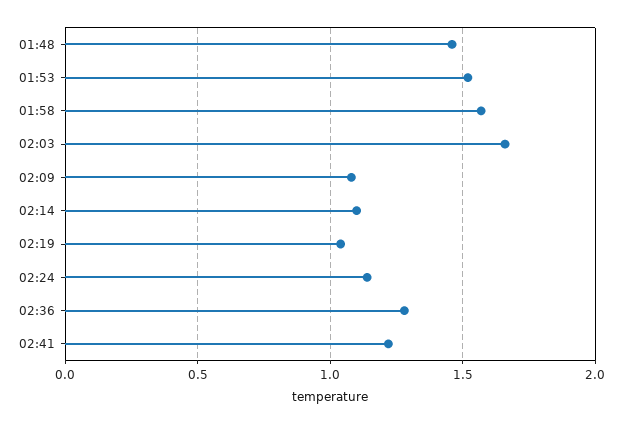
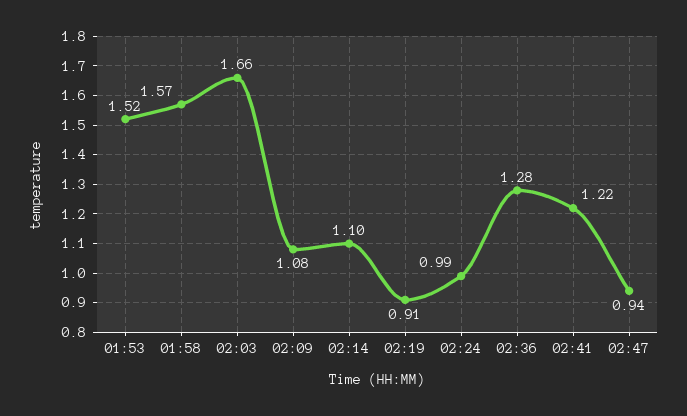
01:48: 1.45 -> none
02:19: 1.05 -> 0.91
02:24: 1.15 -> 0.99
02:47: none -> 0.94

